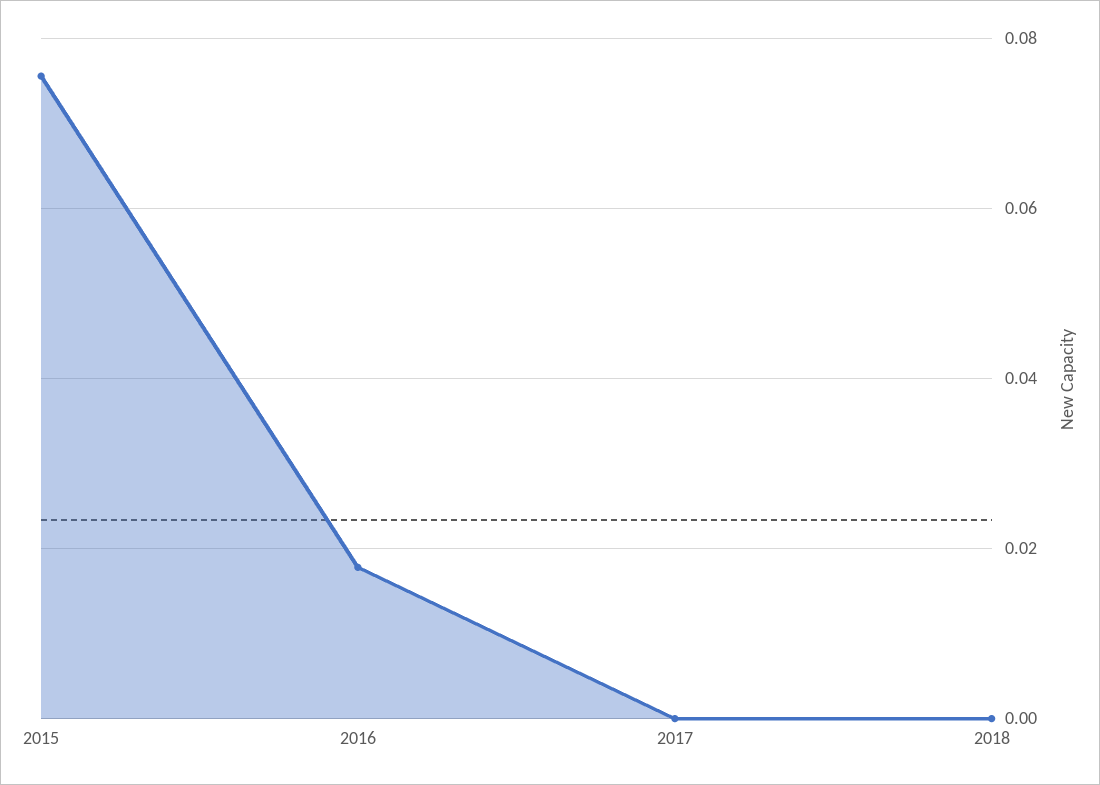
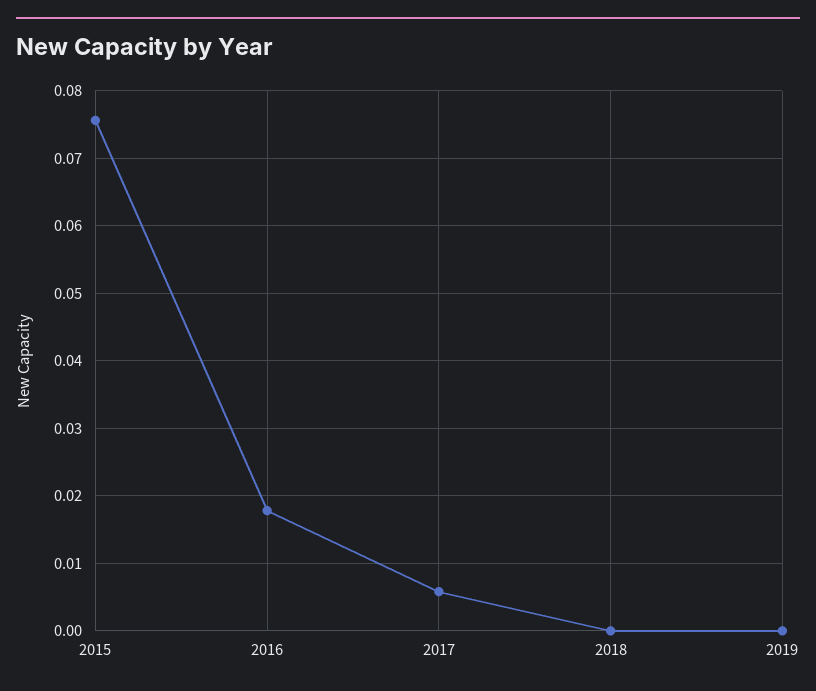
2017: 0 -> 0.006
2019: none -> 0

